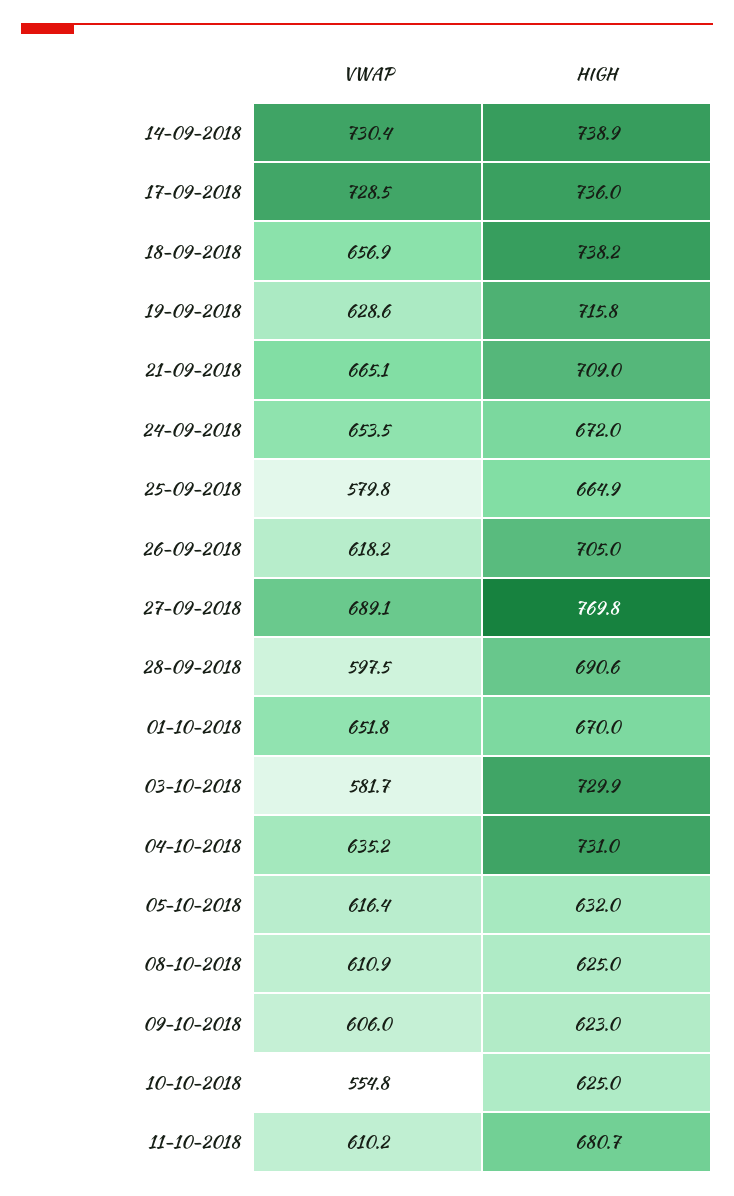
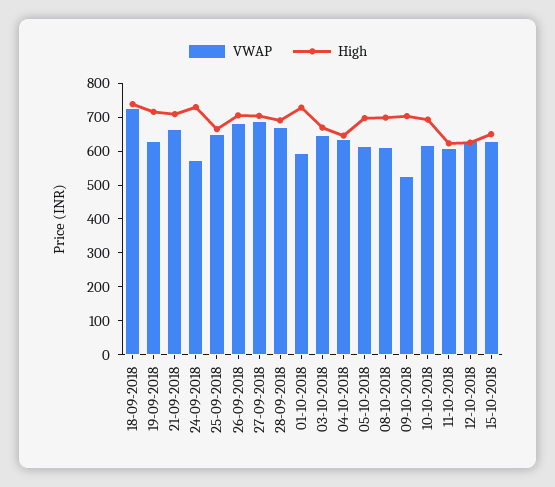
VWAP, 14-09-2018: 730.4 -> none
HIGH, 14-09-2018: 738.9 -> none
VWAP, 17-09-2018: 728.5 -> none
HIGH, 17-09-2018: 736 -> none
VWAP, 18-09-2018: 656.9 -> 725
VWAP, 24-09-2018: 653.5 -> 575
HIGH, 24-09-2018: 672 -> 725
VWAP, 25-09-2018: 579.8 -> 650
VWAP, 26-09-2018: 618.2 -> 675
HIGH, 27-09-2018: 769.8 -> 700
VWAP, 28-09-2018: 597.5 -> 675
VWAP, 01-10-2018: 651.8 -> 600
HIGH, 01-10-2018: 670 -> 725
VWAP, 03-10-2018: 581.7 -> 650
HIGH, 03-10-2018: 729.9 -> 675
HIGH, 04-10-2018: 731 -> 650
HIGH, 05-10-2018: 632 -> 700
HIGH, 08-10-2018: 625 -> 700
VWAP, 09-10-2018: 606 -> 525
HIGH, 09-10-2018: 623 -> 700
VWAP, 10-10-2018: 554.8 -> 625
HIGH, 10-10-2018: 625 -> 700
HIGH, 11-10-2018: 680.7 -> 625
VWAP, 12-10-2018: none -> 625
HIGH, 12-10-2018: none -> 625
VWAP, 15-10-2018: none -> 625
HIGH, 15-10-2018: none -> 650

